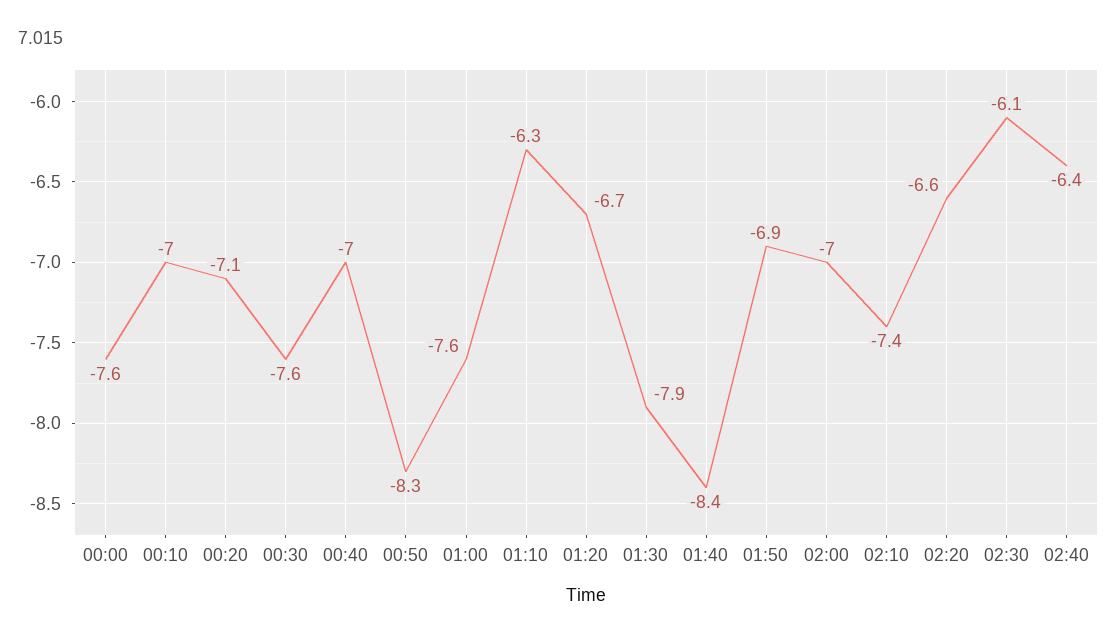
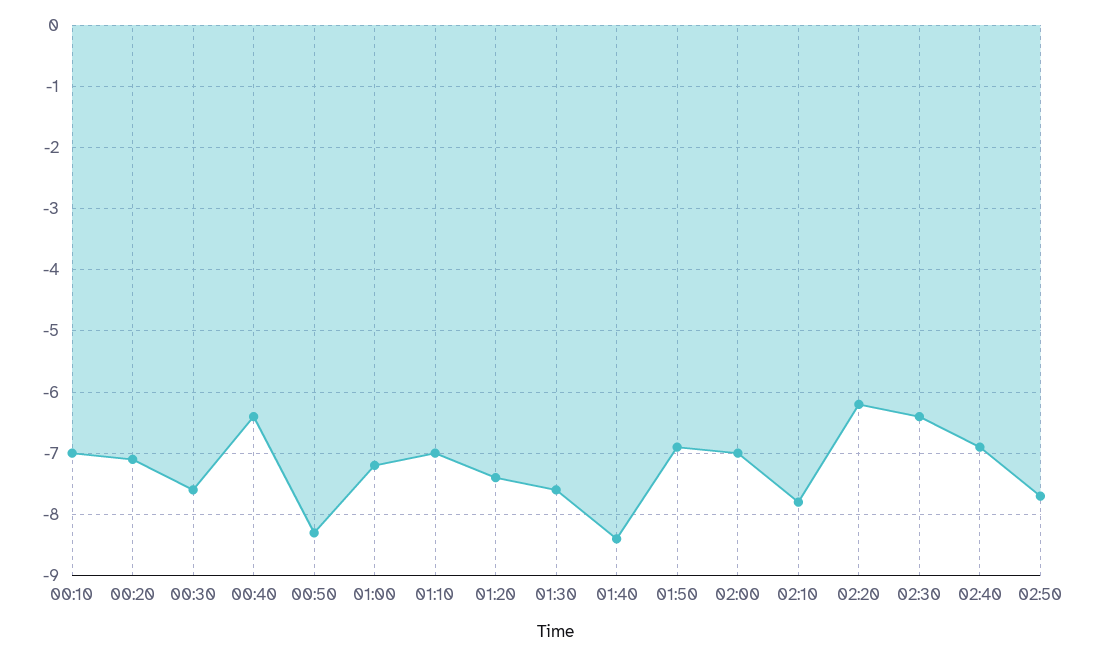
00:00: -7.6 -> none
00:40: -7 -> -6.4
01:00: -7.6 -> -7.2
01:10: -6.3 -> -7
01:20: -6.7 -> -7.4
01:30: -7.9 -> -7.6
02:10: -7.4 -> -7.8
02:20: -6.6 -> -6.2
02:30: -6.1 -> -6.4
02:40: -6.4 -> -6.9
02:50: none -> -7.7

